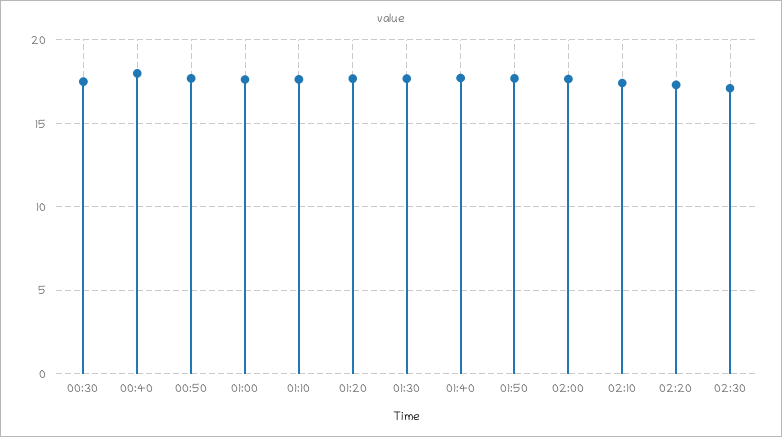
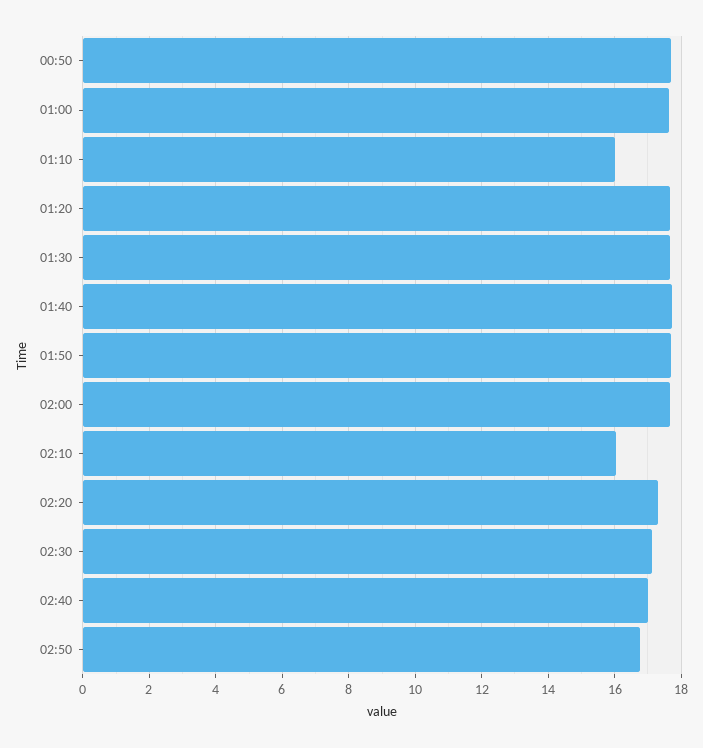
00:30: 17.5 -> none
00:40: 18 -> none
01:10: 17.5 -> 16
02:10: 17.5 -> 16
02:40: none -> 17
02:50: none -> 16.8

